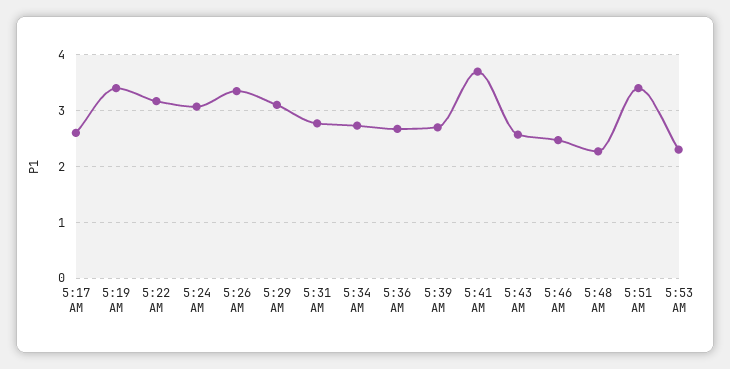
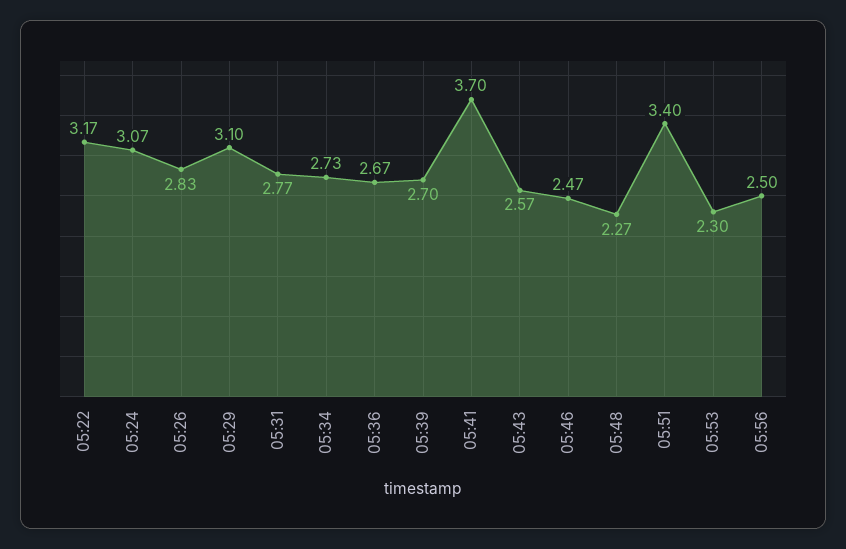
5:17 AM: 2.6 -> none
5:19 AM: 3.4 -> none
5:26 AM: 3.4 -> 2.83
05:56: none -> 2.5

